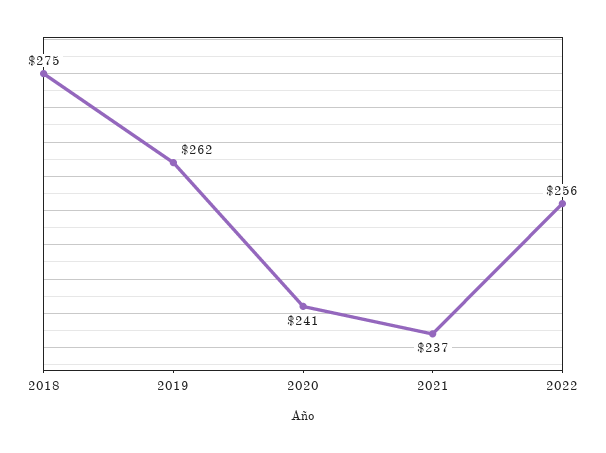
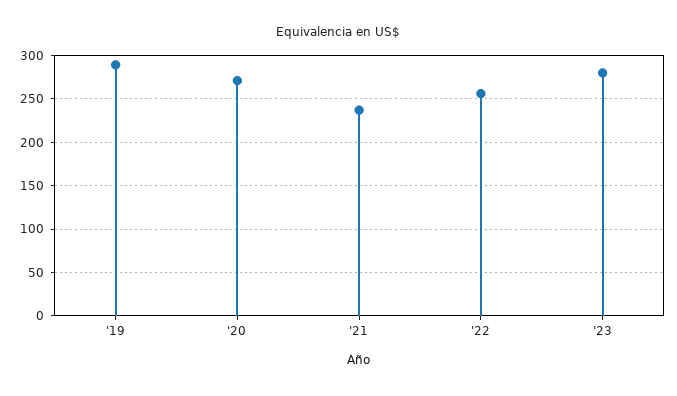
2018: 275 -> none
2019: 262 -> 290
2020: 241 -> 270
'23: none -> 280

